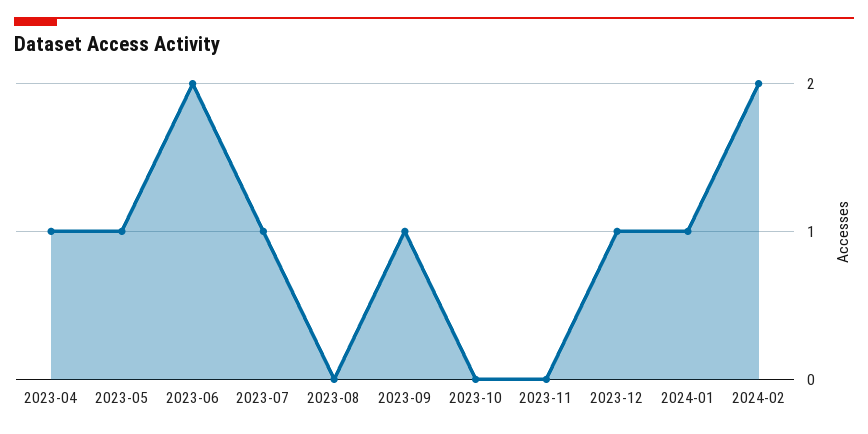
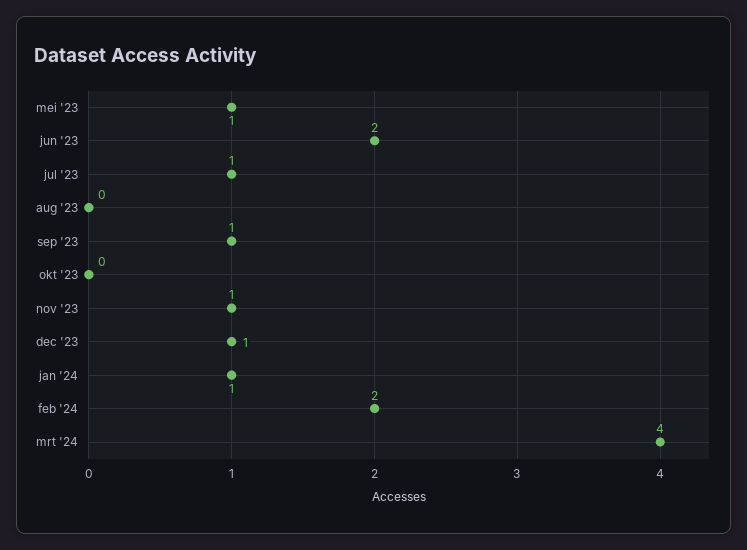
2023-04: 1 -> none
2023-11: 0 -> 1
mrt '24: none -> 4

